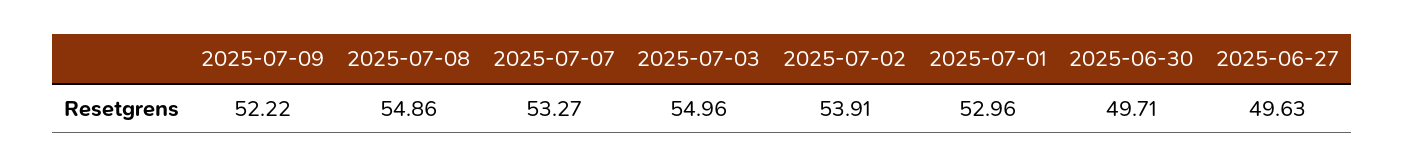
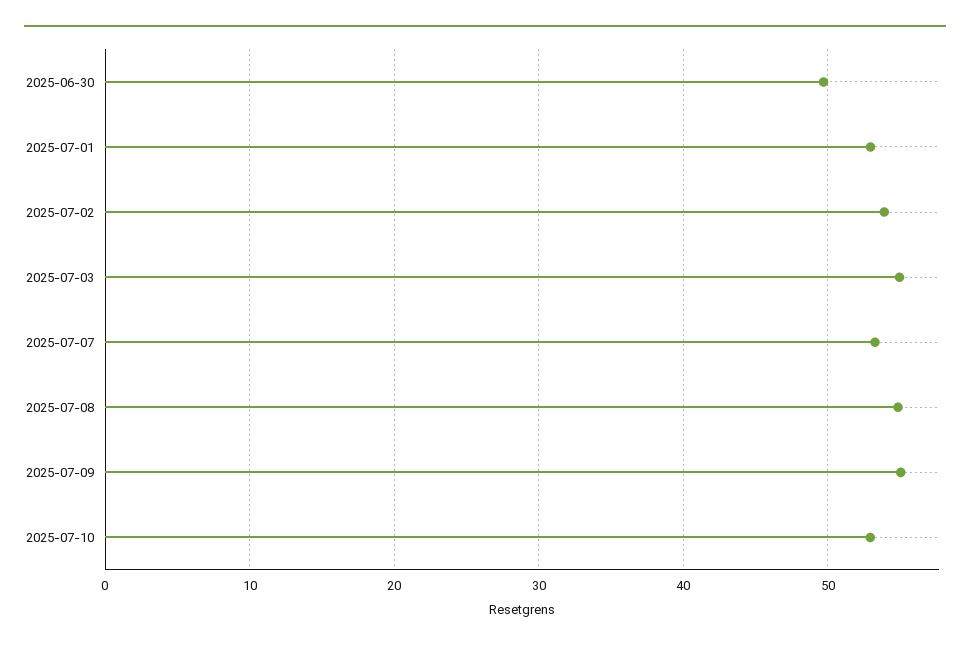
2025-07-09: 52.22 -> 55
2025-06-27: 49.63 -> none
2025-07-10: none -> 53

